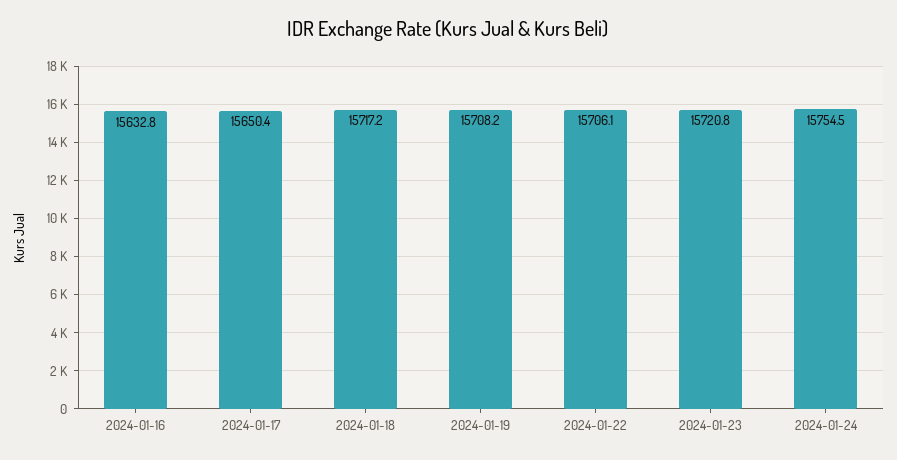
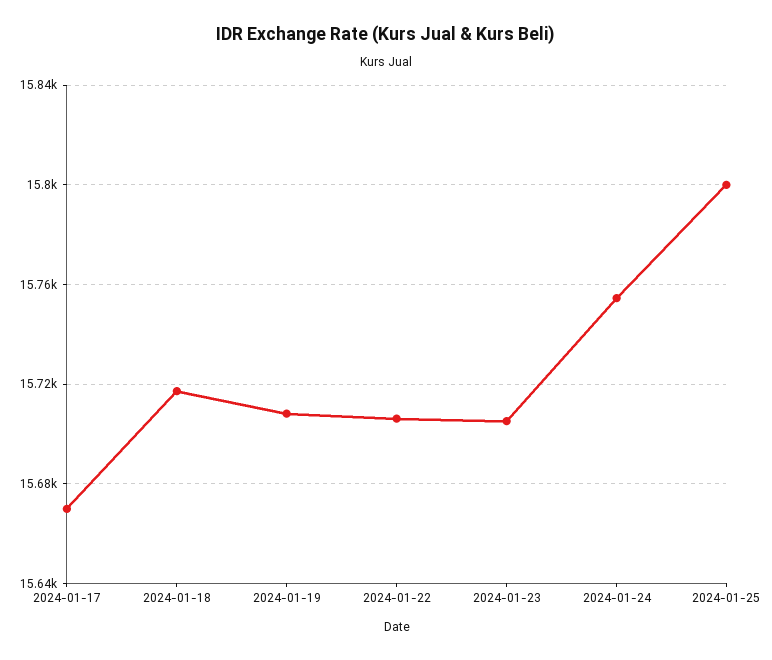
2024-01-16: 15632.8 -> none
2024-01-17: 15650.4 -> 15670
2024-01-23: 15720.8 -> 15705
2024-01-25: none -> 15800

